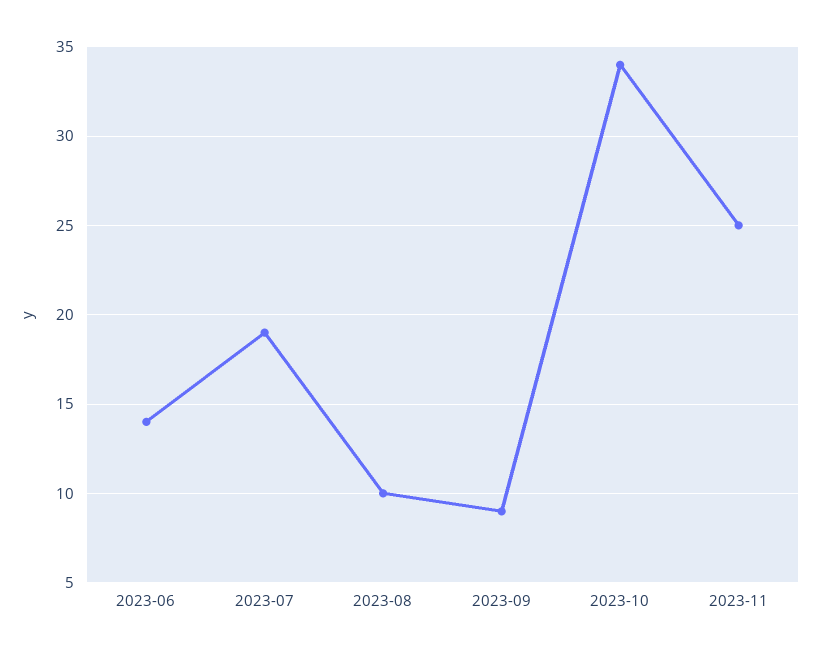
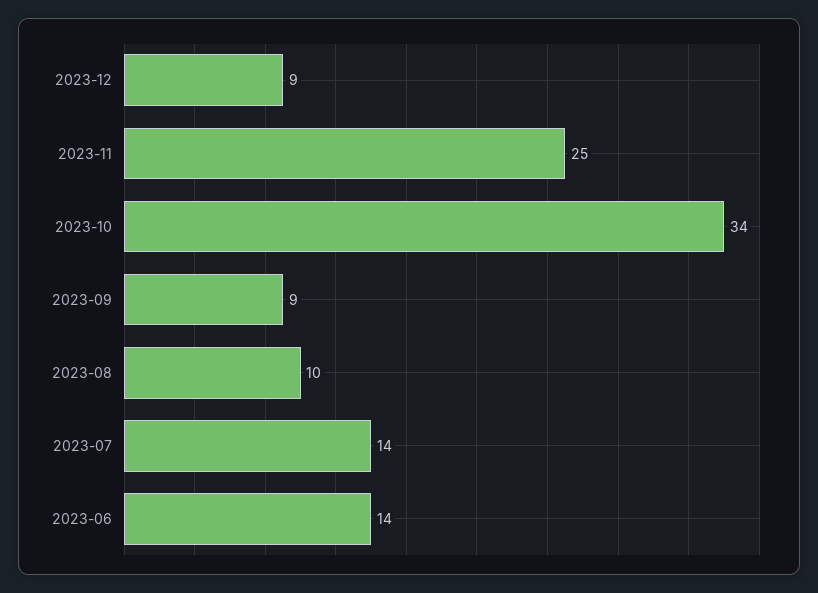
2023-07: 19 -> 14
2023-12: none -> 9

